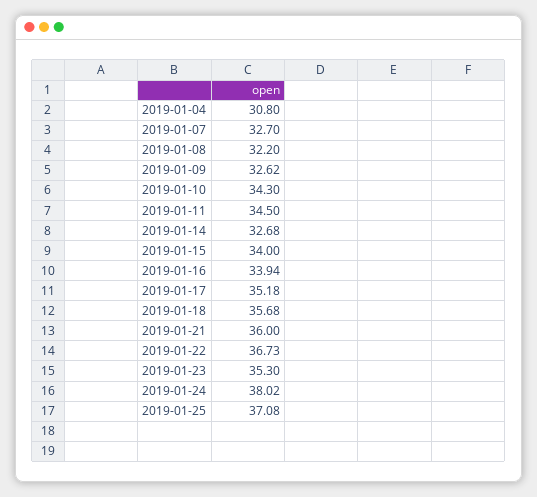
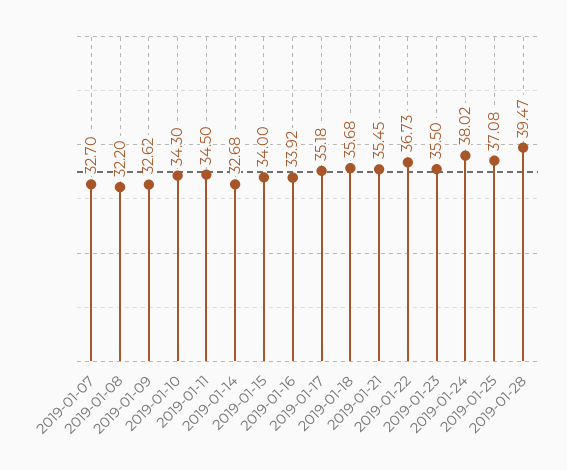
2019-01-04: 30.8 -> none
2019-01-16: 33.94 -> 33.92
2019-01-21: 36 -> 35.45
2019-01-23: 35.3 -> 35.5
2019-01-28: none -> 39.47

